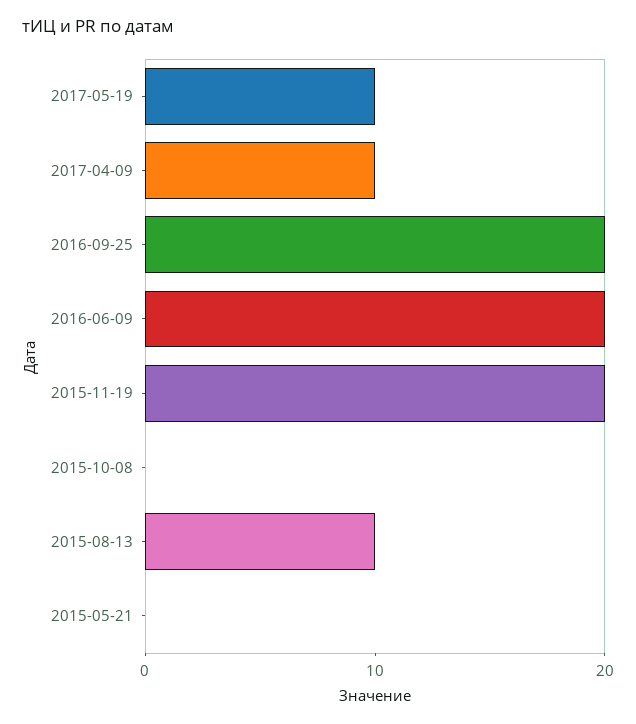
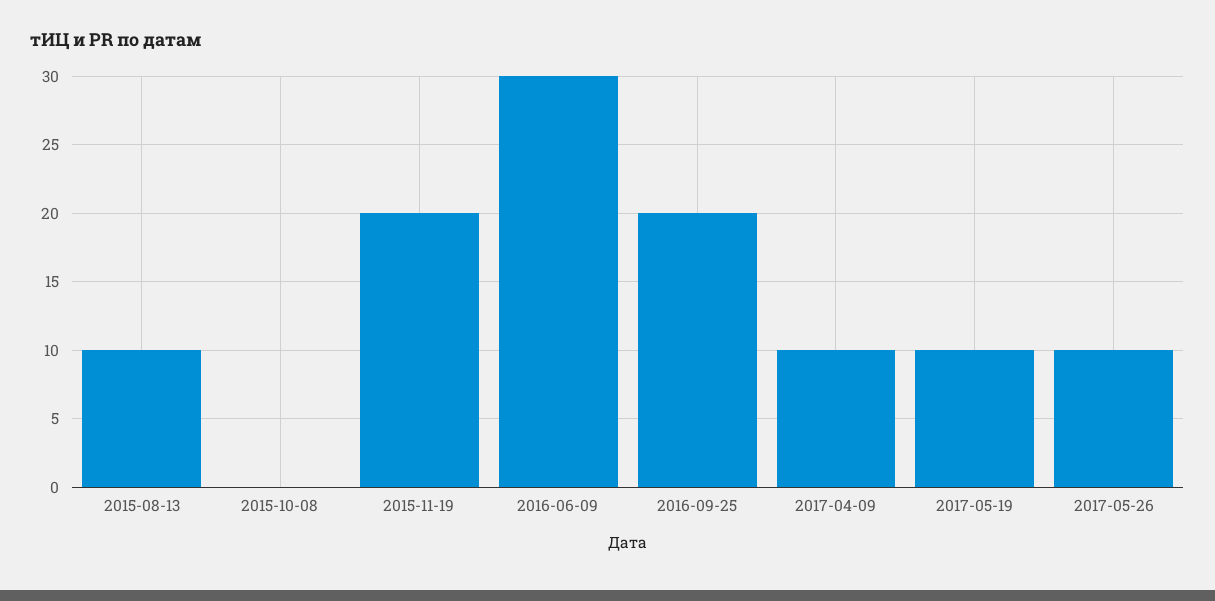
2016-06-09: 20 -> 30
2015-05-21: 0 -> none
2017-05-26: none -> 10

